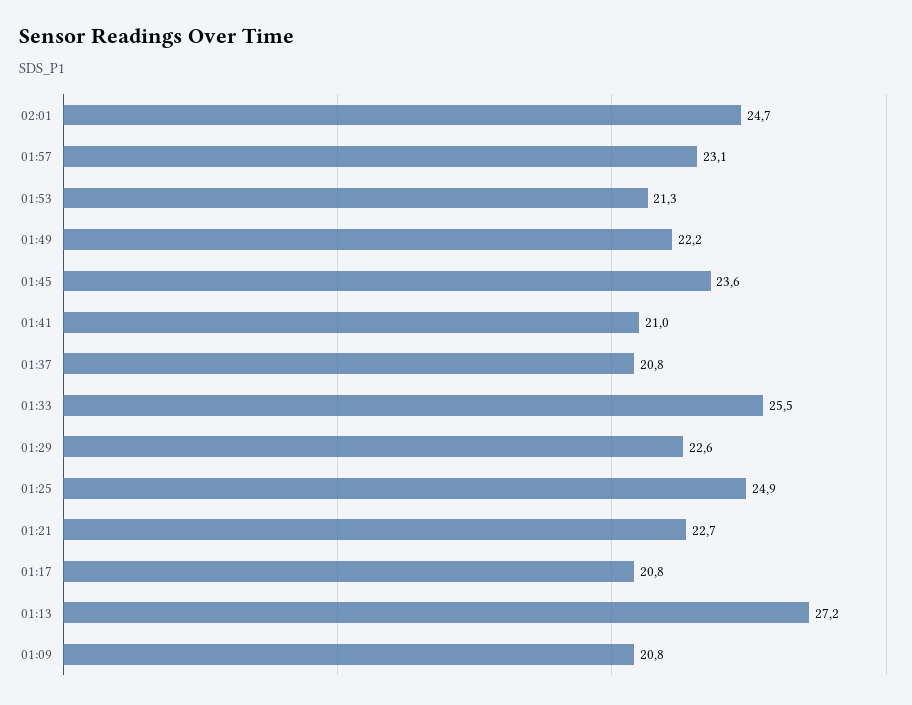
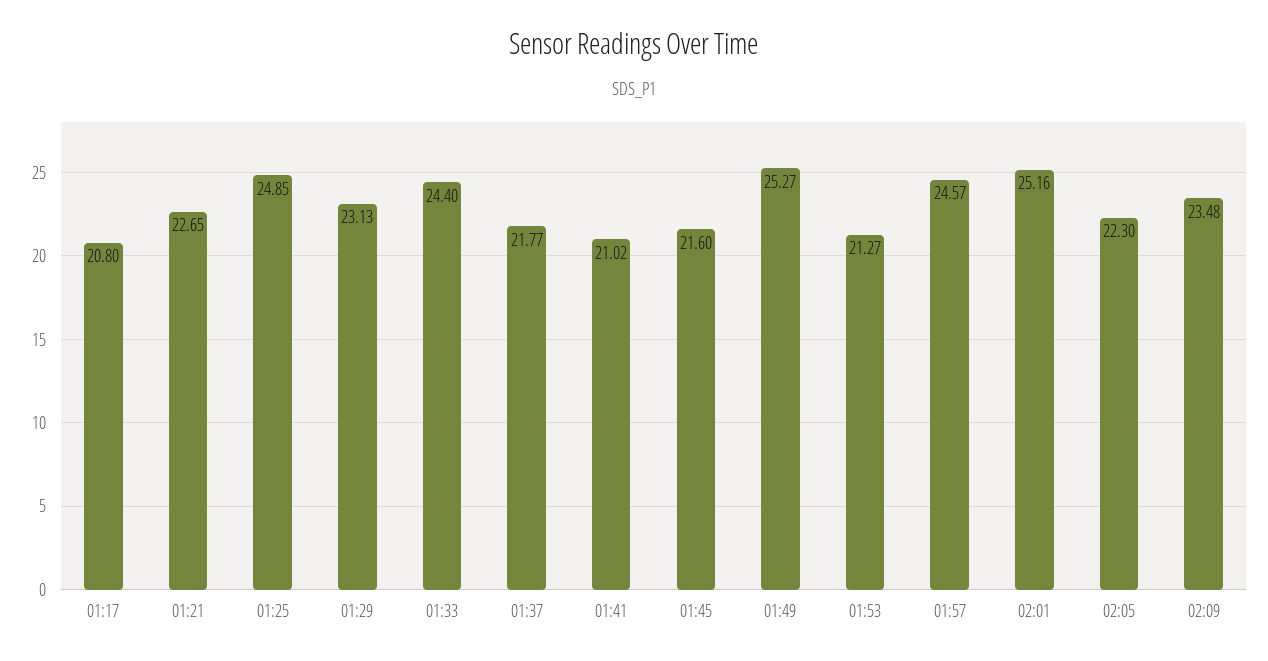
02:01: 24.7 -> 25.16
01:57: 23.1 -> 24.57
01:49: 22.2 -> 25.27
01:45: 23.6 -> 21.6
01:37: 20.8 -> 21.77
01:33: 25.5 -> 24.4
01:29: 22.6 -> 23.13
01:13: 27.2 -> none
01:09: 20.8 -> none
02:05: none -> 22.3
02:09: none -> 23.48

